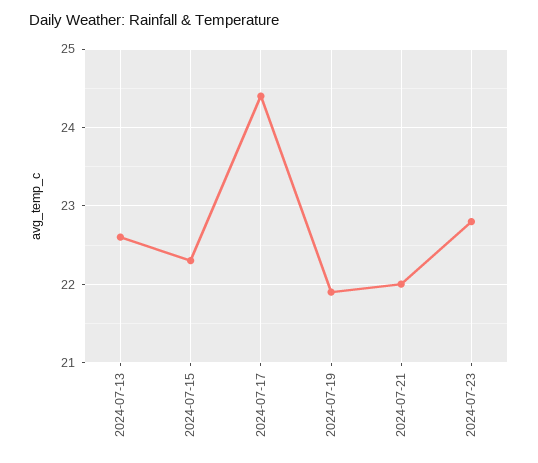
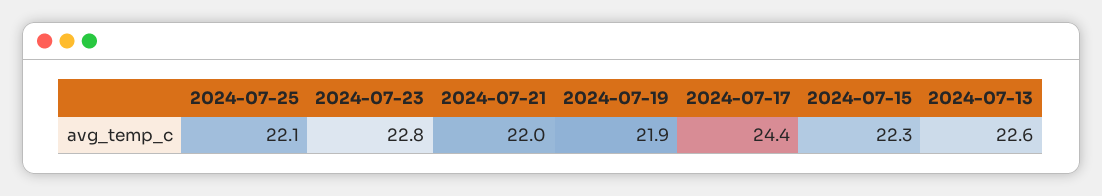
2024-07-25: none -> 22.1

